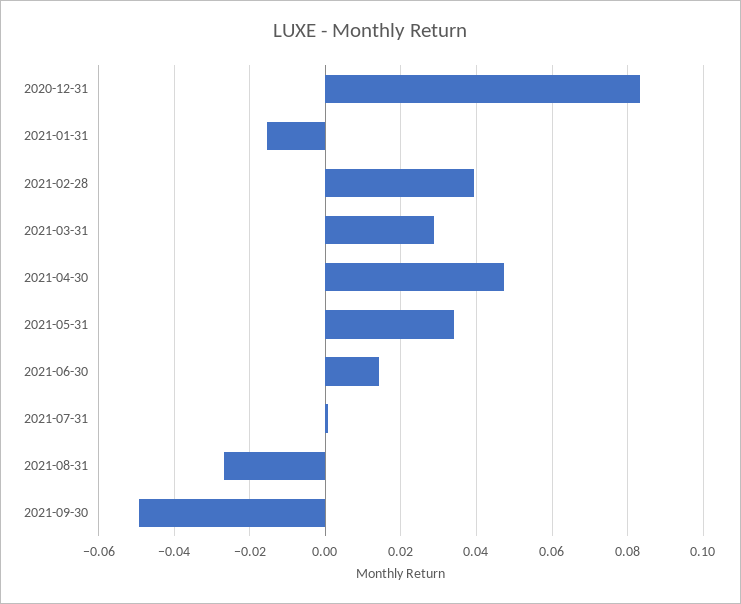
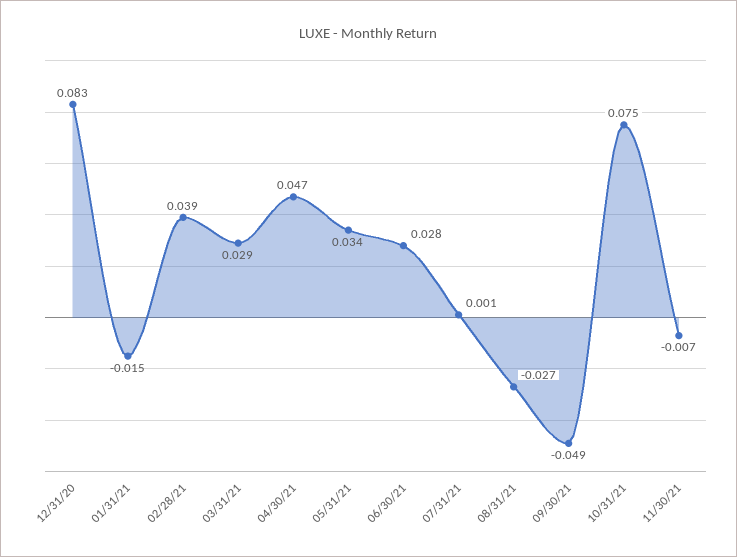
2021-06-30: 0.014 -> 0.028
10/31/21: none -> 0.075
11/30/21: none -> -0.007

